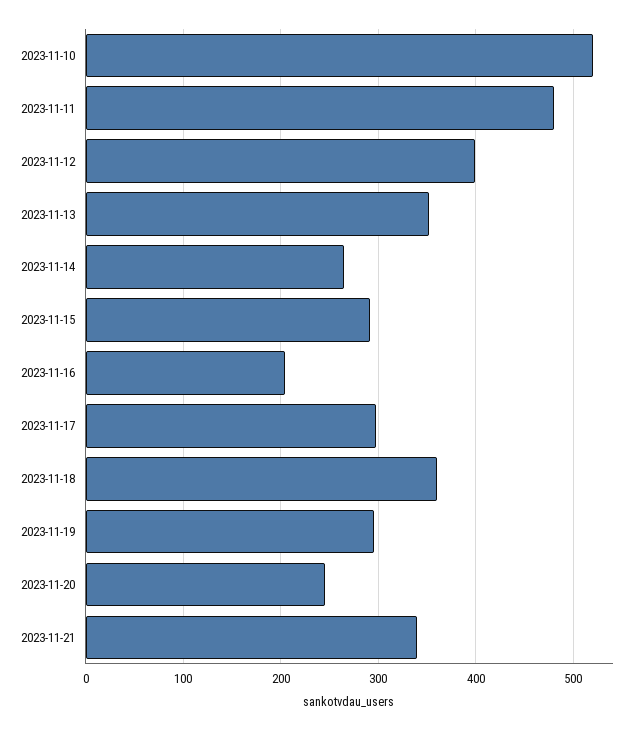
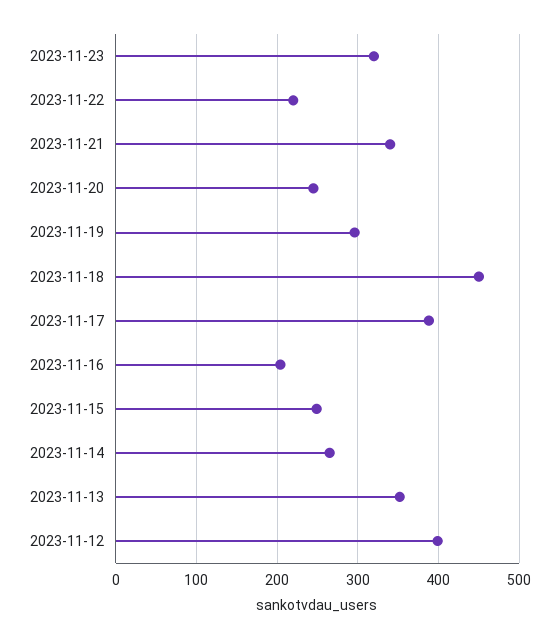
2023-11-10: 520 -> none
2023-11-11: 480 -> none
2023-11-15: 290 -> 250
2023-11-17: 300 -> 390
2023-11-18: 360 -> 450
2023-11-23: none -> 320
2023-11-22: none -> 220

